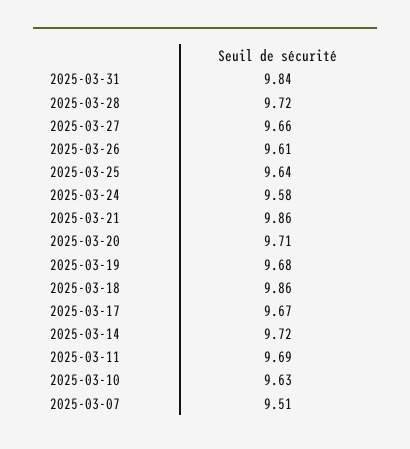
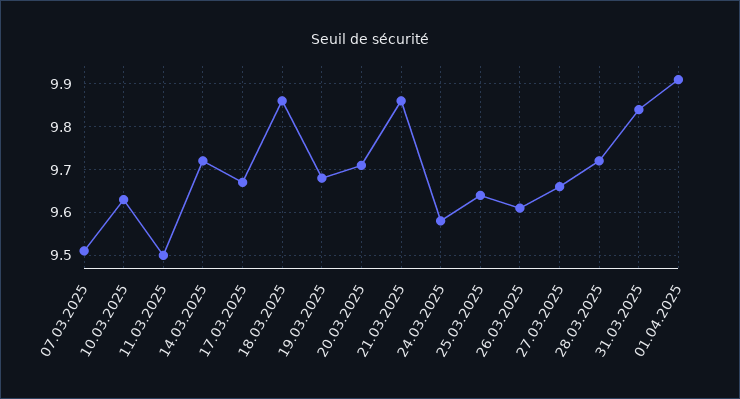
2025-03-11: 9.69 -> 9.5
01.04.2025: none -> 9.9

